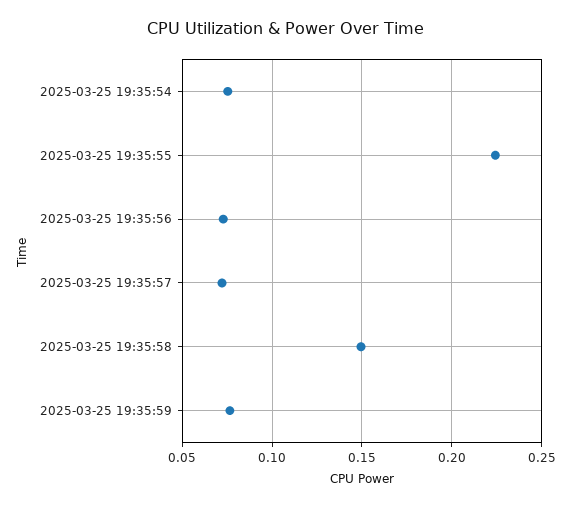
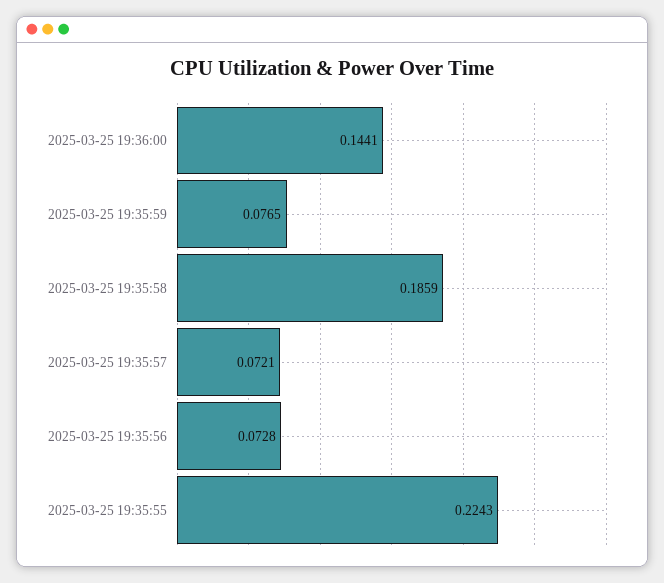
2025-03-25 19:35:54: 0.075 -> none
2025-03-25 19:35:58: 0.15 -> 0.1859
2025-03-25 19:36:00: none -> 0.1441

